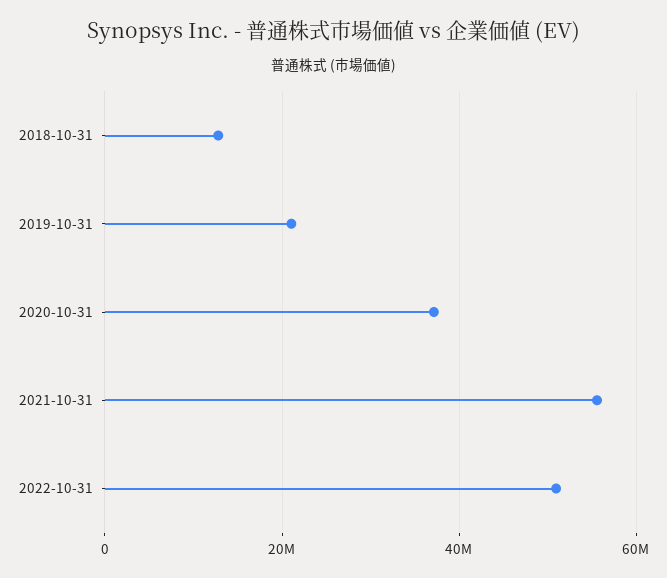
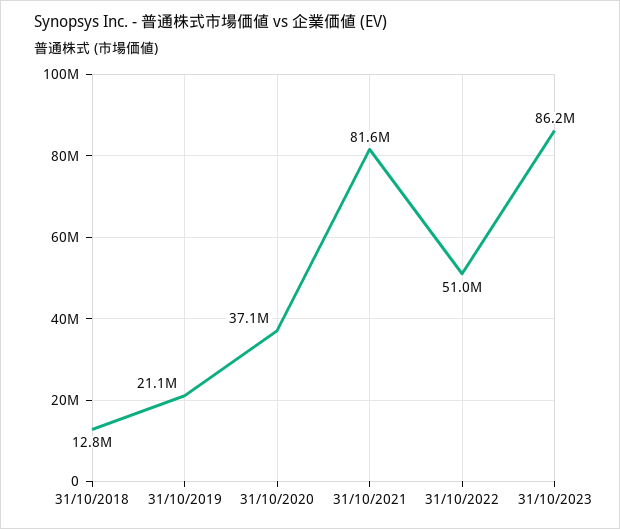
2021-10-31: 56000000 -> 81600000
31/10/2023: none -> 86200000

